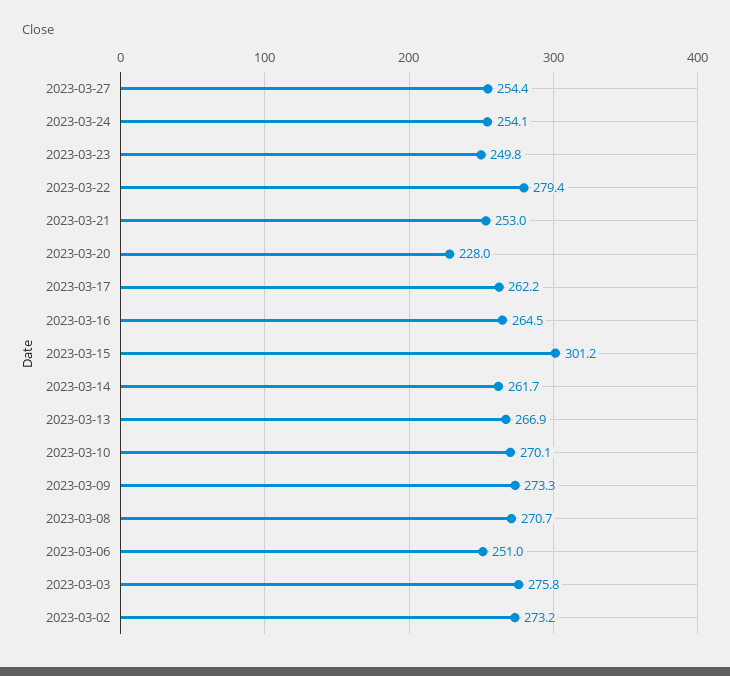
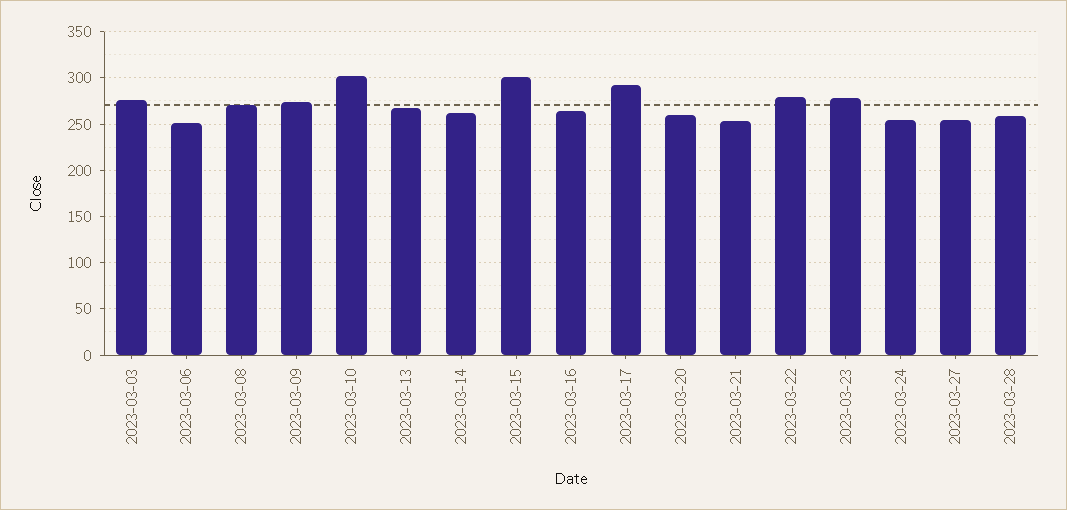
2023-03-23: 249.8 -> 280
2023-03-20: 228 -> 260
2023-03-17: 262.2 -> 290
2023-03-10: 270.1 -> 300
2023-03-02: 273.2 -> none
2023-03-28: none -> 260

